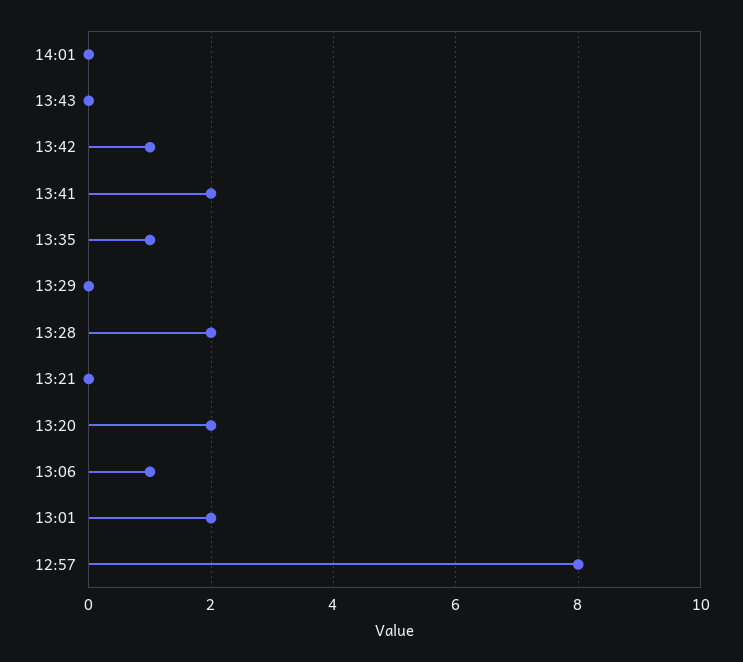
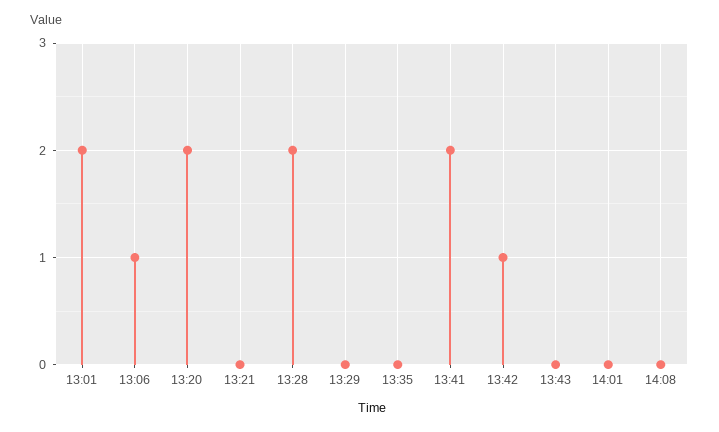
13:35: 1 -> 0
12:57: 8 -> none
14:08: none -> 0

